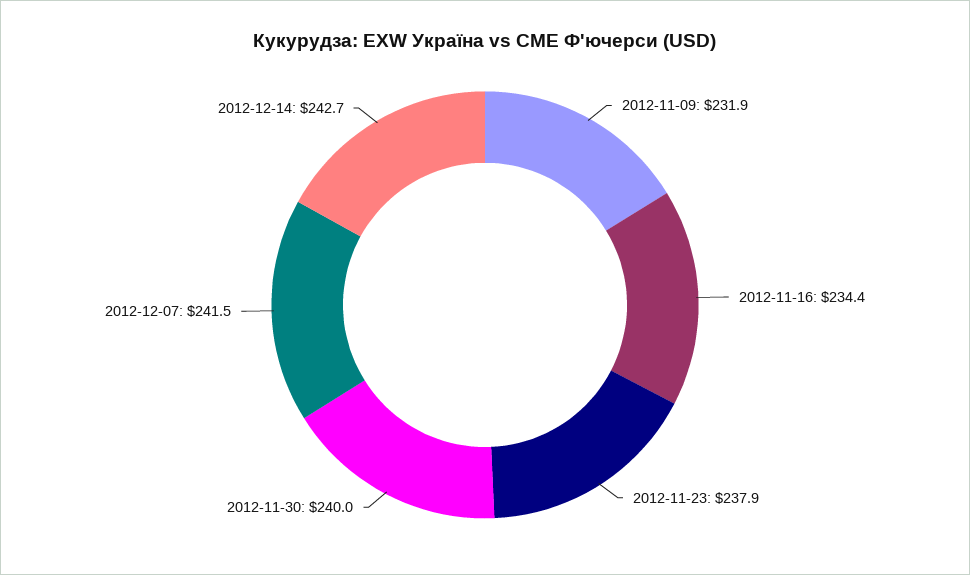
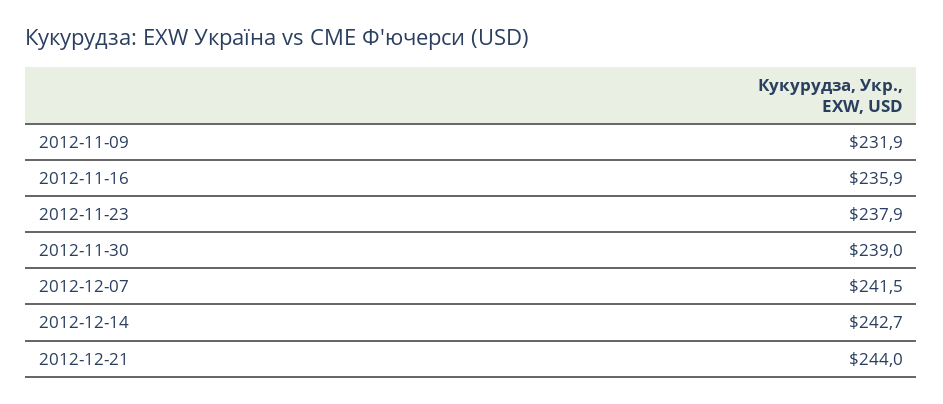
2012-11-16: 234.4 -> 235.9
2012-11-30: 240 -> 239
2012-12-21: none -> 244

